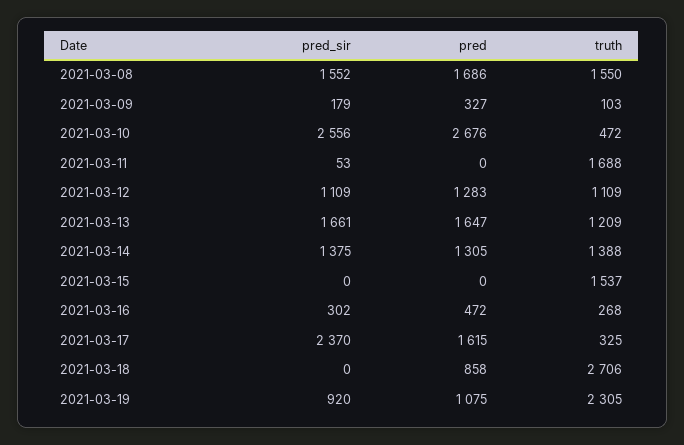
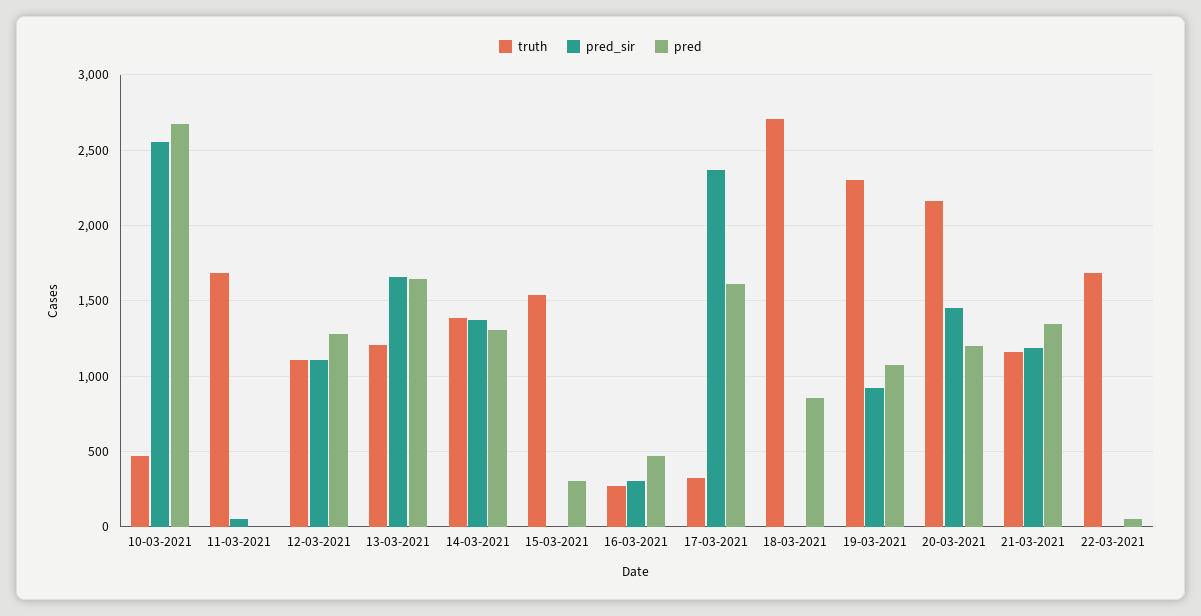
pred_sir, 2021-03-08: 1552 -> none
pred, 2021-03-08: 1686 -> none
truth, 2021-03-08: 1550 -> none
pred_sir, 2021-03-09: 179 -> none
pred, 2021-03-09: 327 -> none
truth, 2021-03-09: 103 -> none
pred, 2021-03-15: 0 -> 300
truth, 20-03-2021: none -> 2150
pred_sir, 20-03-2021: none -> 1450
pred, 20-03-2021: none -> 1200
truth, 21-03-2021: none -> 1150
pred_sir, 21-03-2021: none -> 1200
pred, 21-03-2021: none -> 1350
truth, 22-03-2021: none -> 1700
pred_sir, 22-03-2021: none -> 0
pred, 22-03-2021: none -> 50

